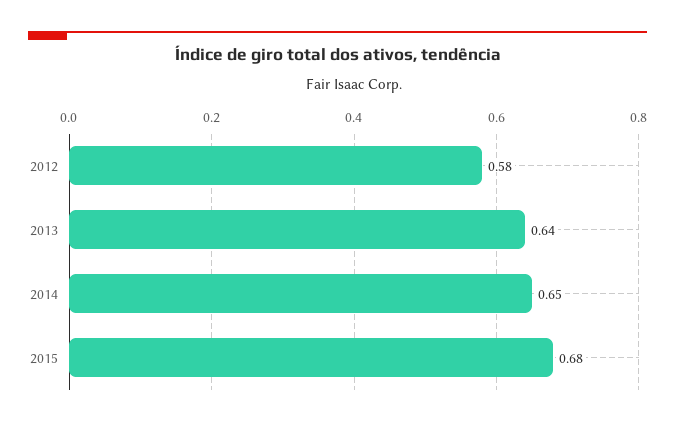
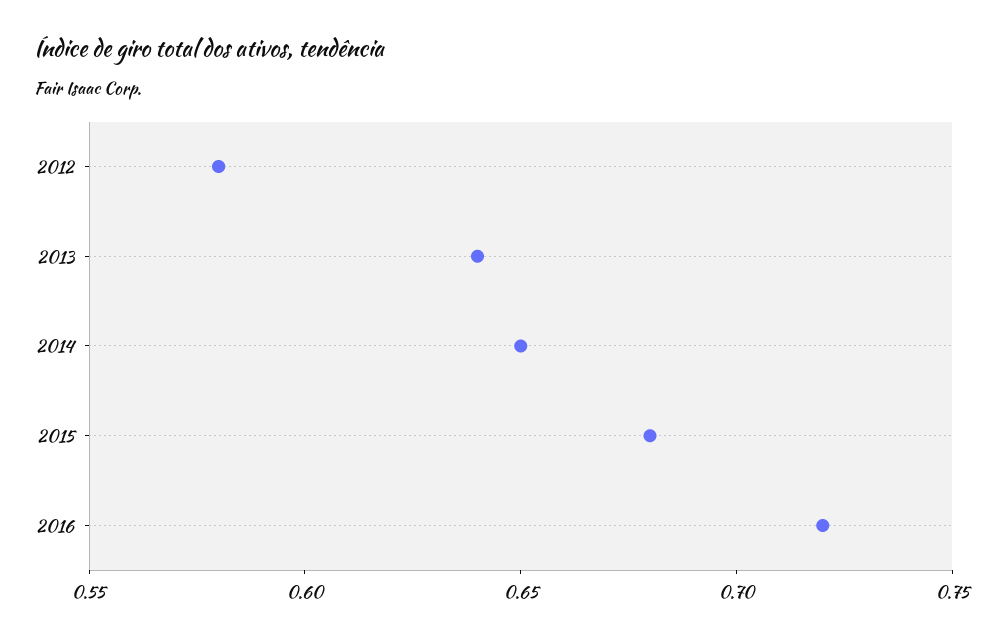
2016: none -> 0.72

